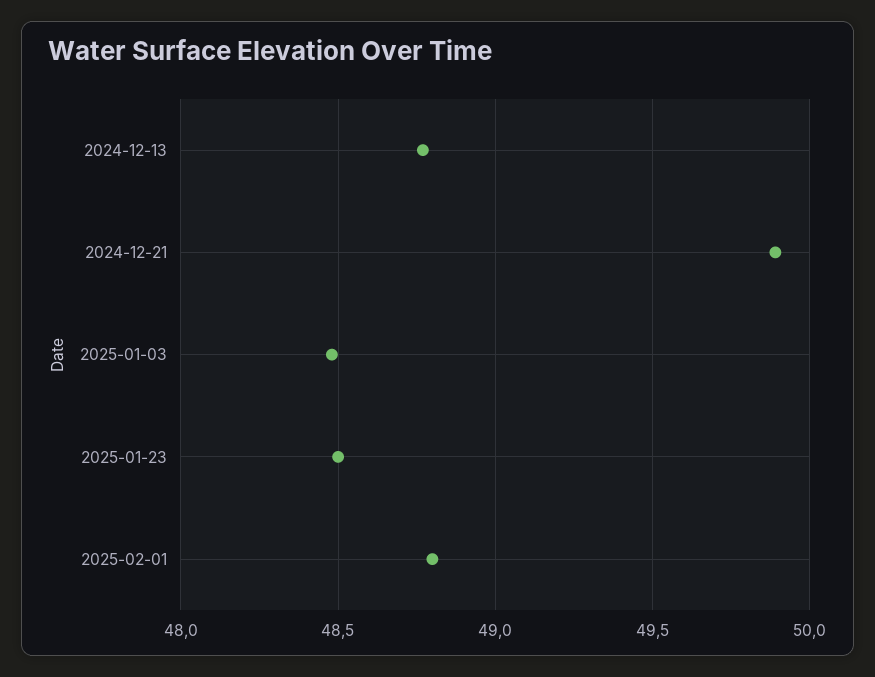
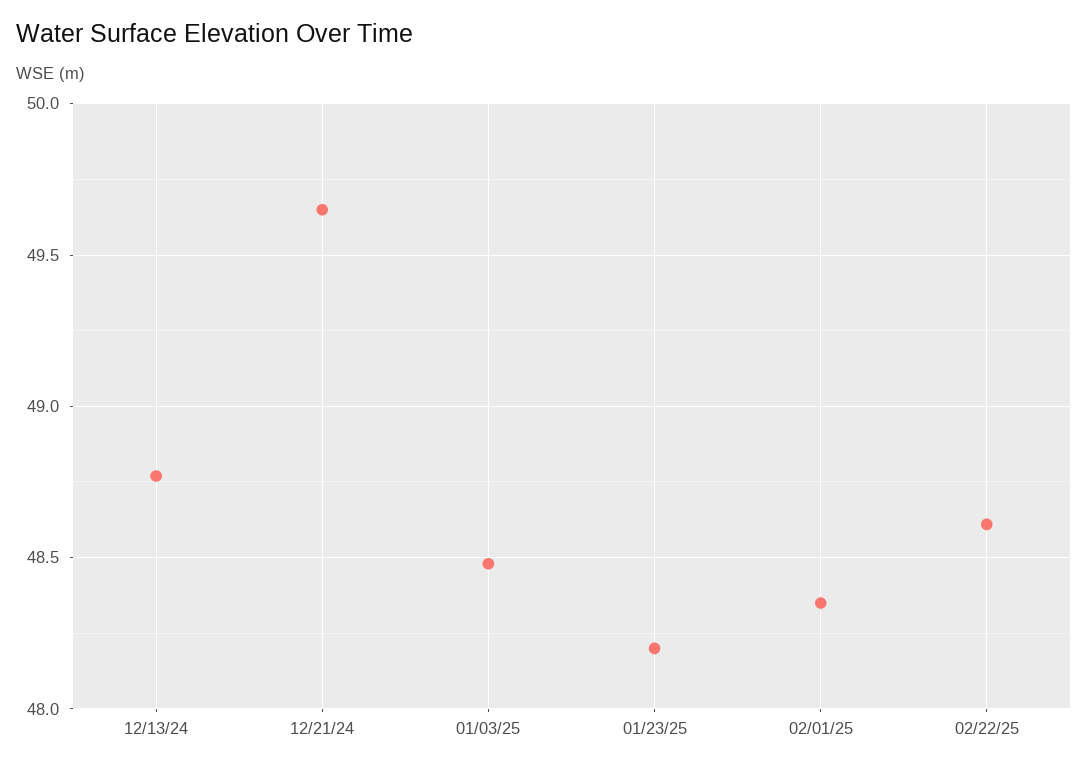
2024-12-21: 49.9 -> 49.65
2025-01-23: 48.5 -> 48.2
2025-02-01: 48.8 -> 48.35
02/22/25: none -> 48.6

